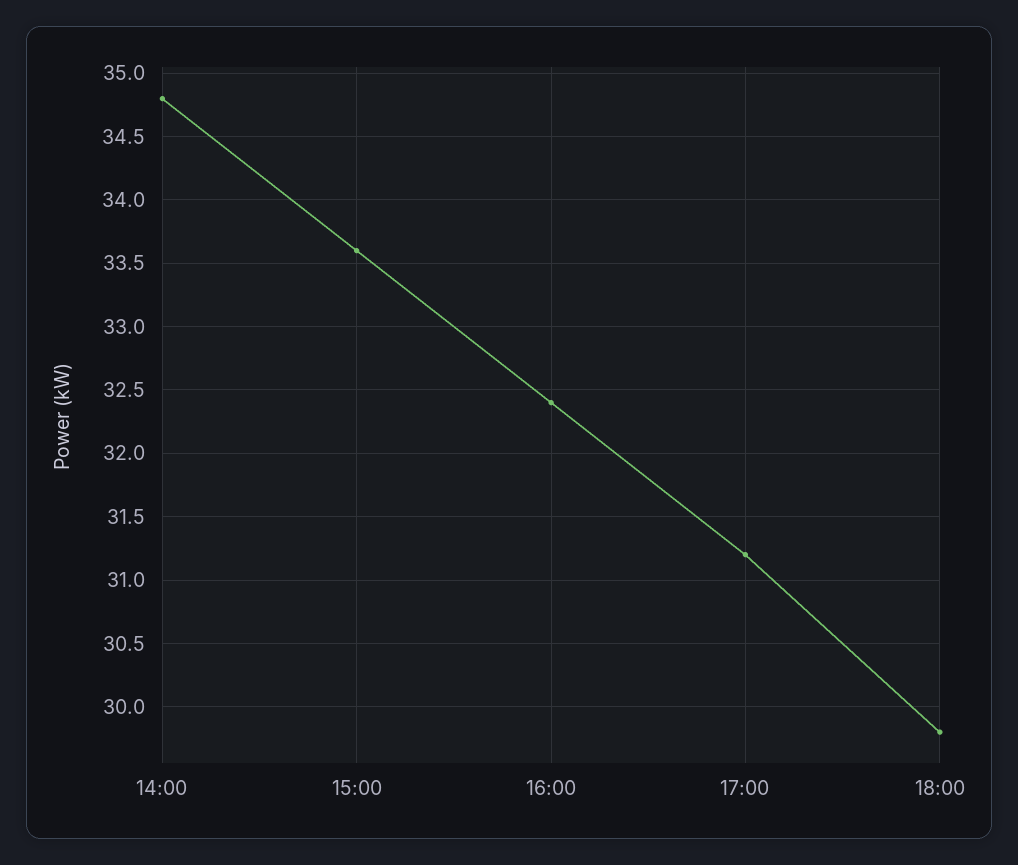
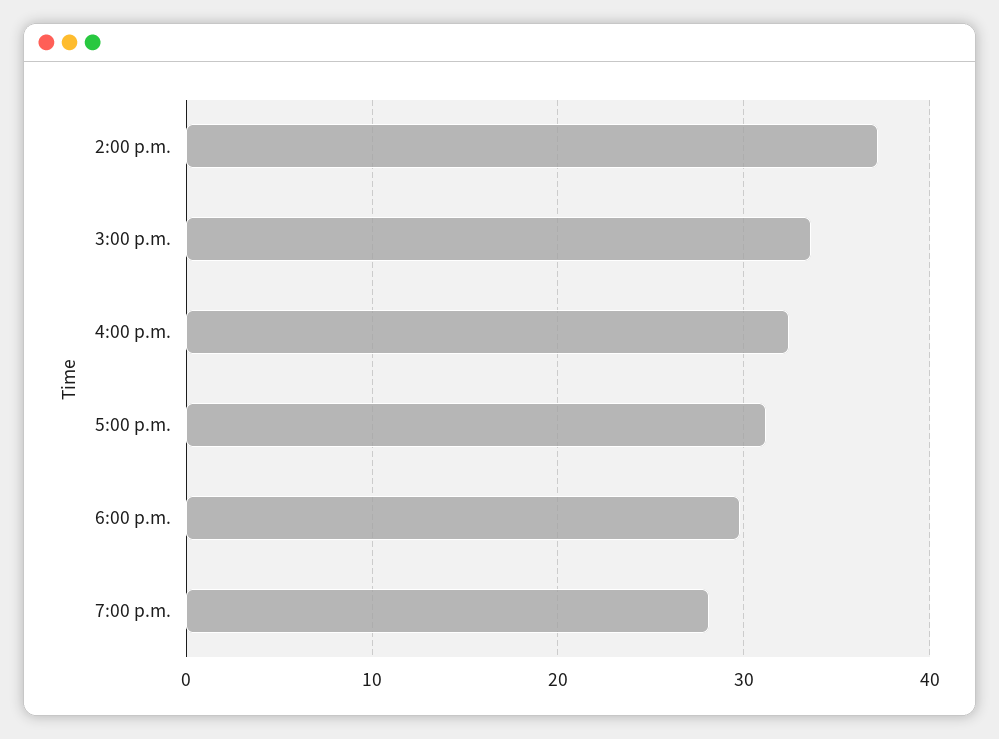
14:00: 34.8 -> 37
7:00 p.m.: none -> 28

